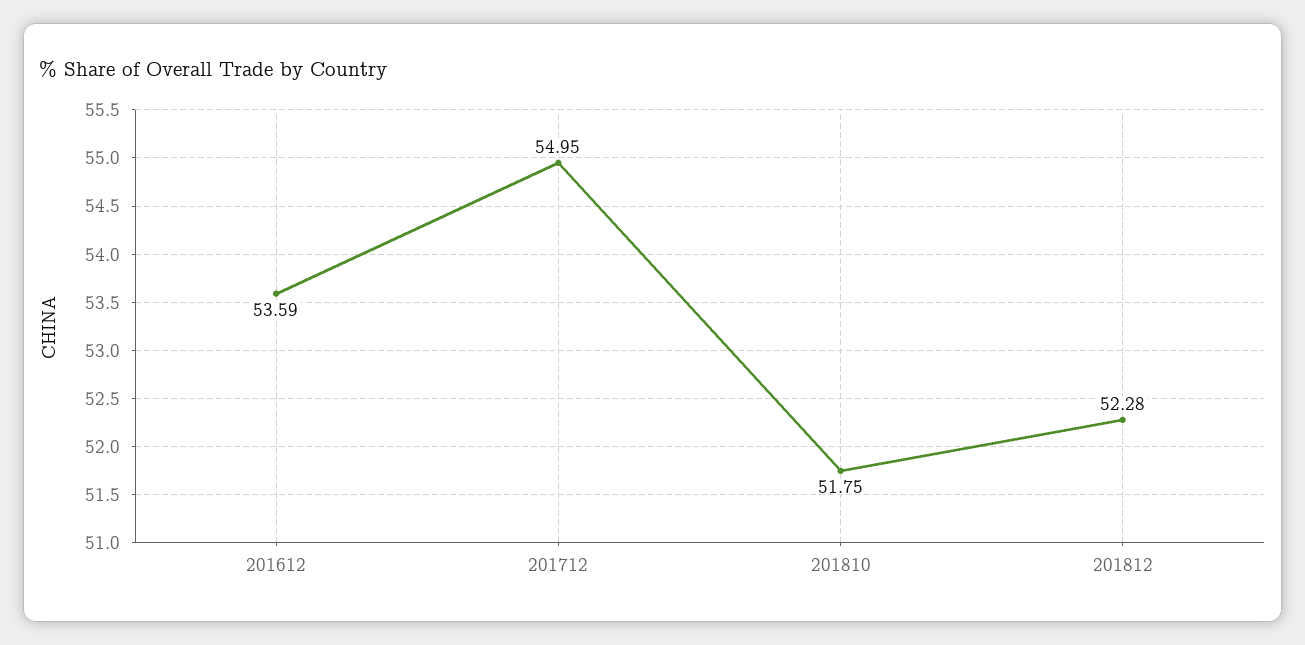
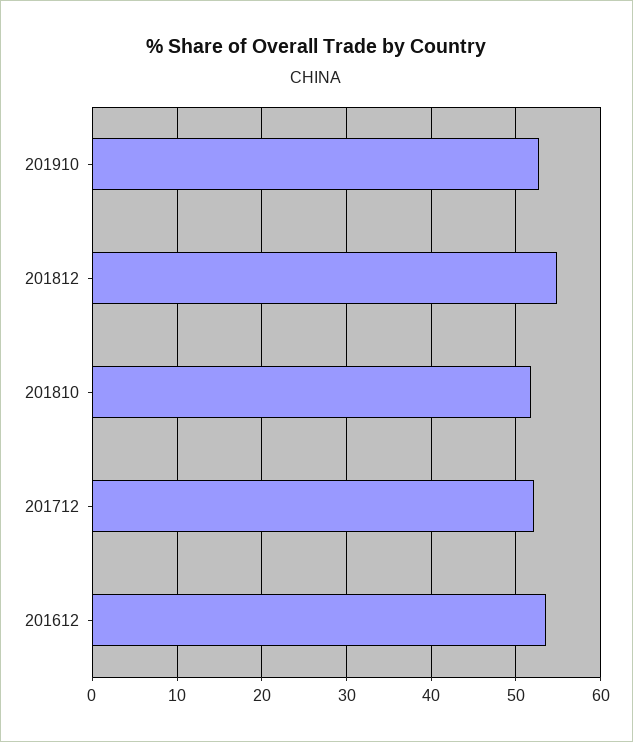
201712: 54.95 -> 52
201812: 52.28 -> 55
201910: none -> 53

